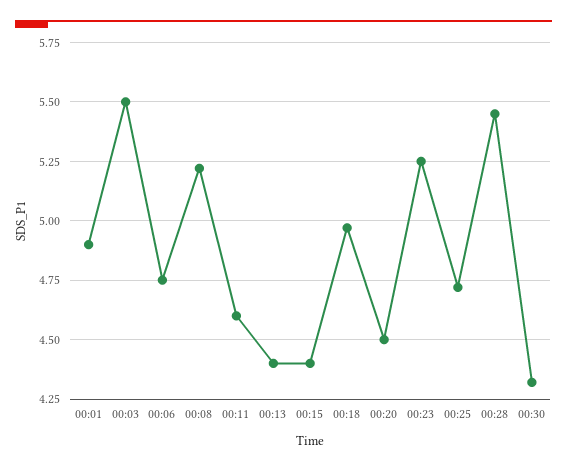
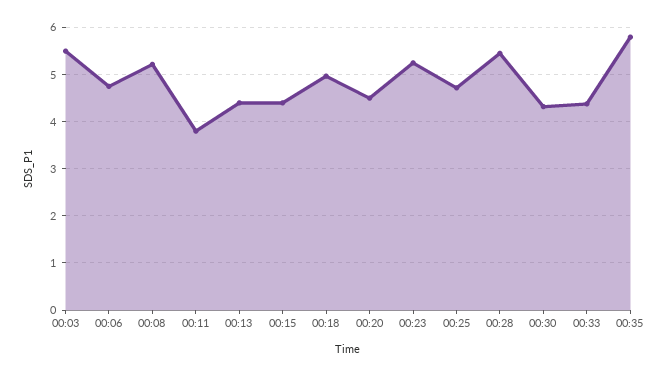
00:01: 4.9 -> none
00:11: 4.6 -> 3.8
00:33: none -> 4.4
00:35: none -> 5.8

